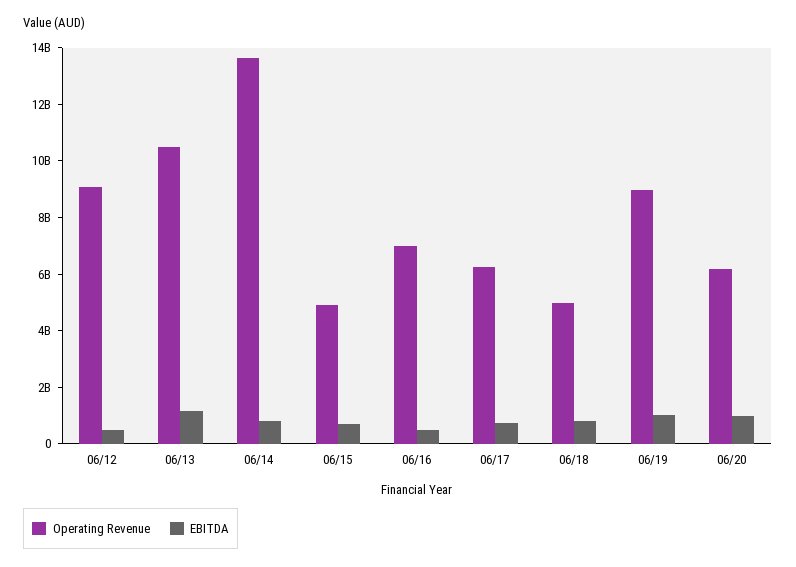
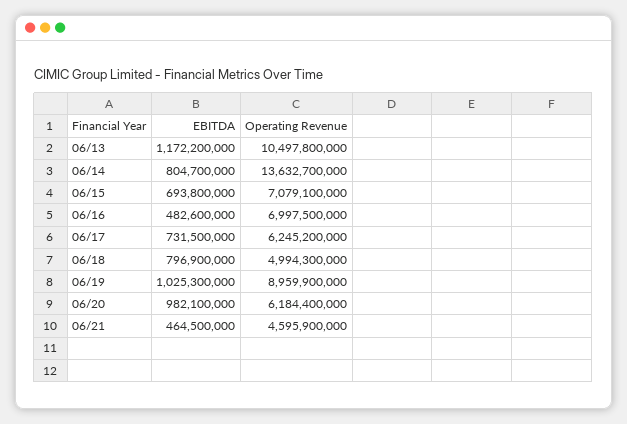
Operating Revenue, 06/12: 9000000000 -> none
EBITDA, 06/12: 500000000 -> none
Operating Revenue, 06/15: 5000000000 -> 7079100000
EBITDA, 06/21: none -> 464500000
Operating Revenue, 06/21: none -> 4595900000

